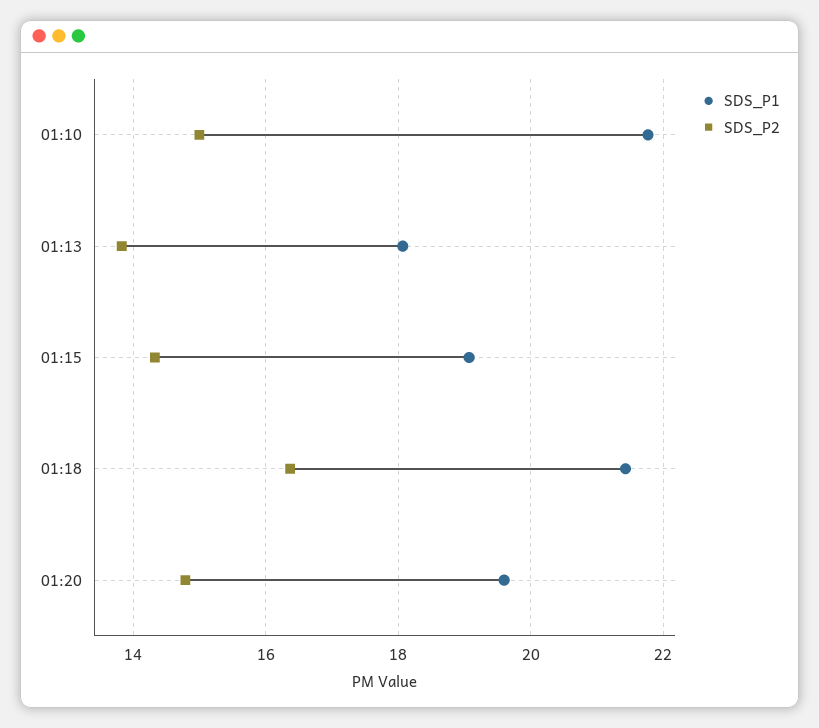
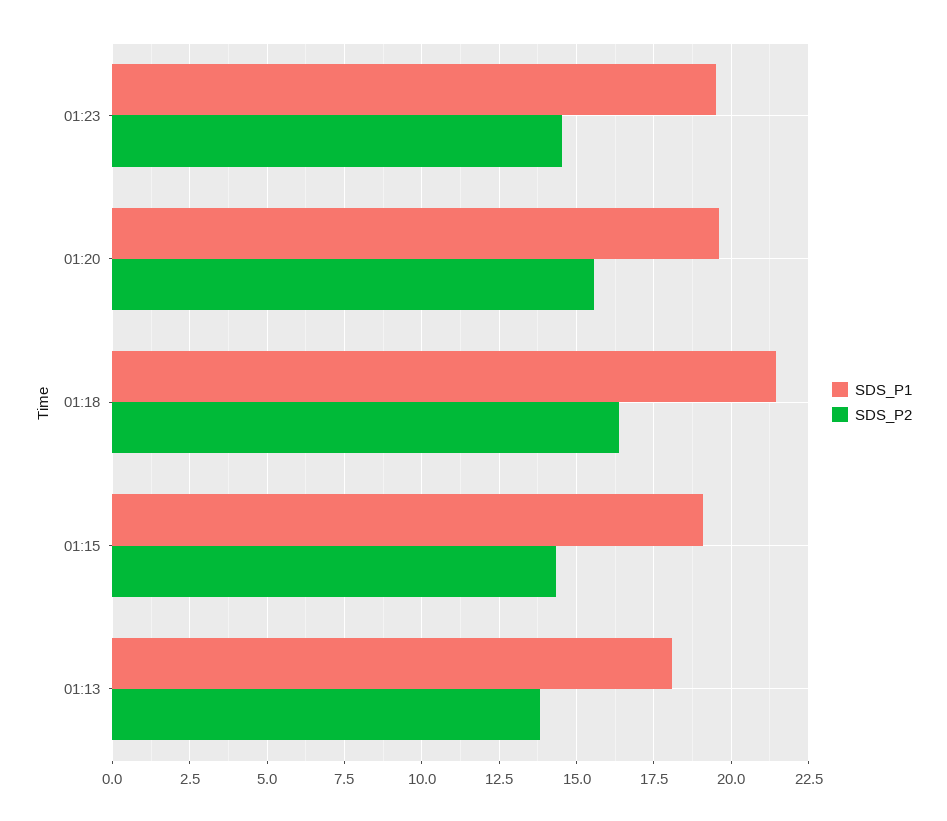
SDS_P1, 01:10: 21.8 -> none
SDS_P2, 01:10: 15 -> none
SDS_P2, 01:20: 14.8 -> 15.5
SDS_P1, 01:23: none -> 19.5
SDS_P2, 01:23: none -> 14.5

